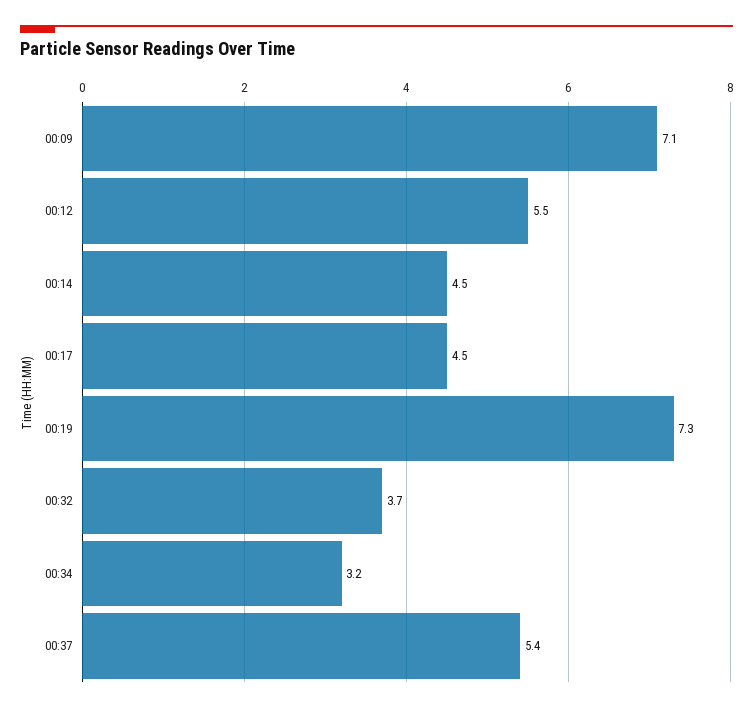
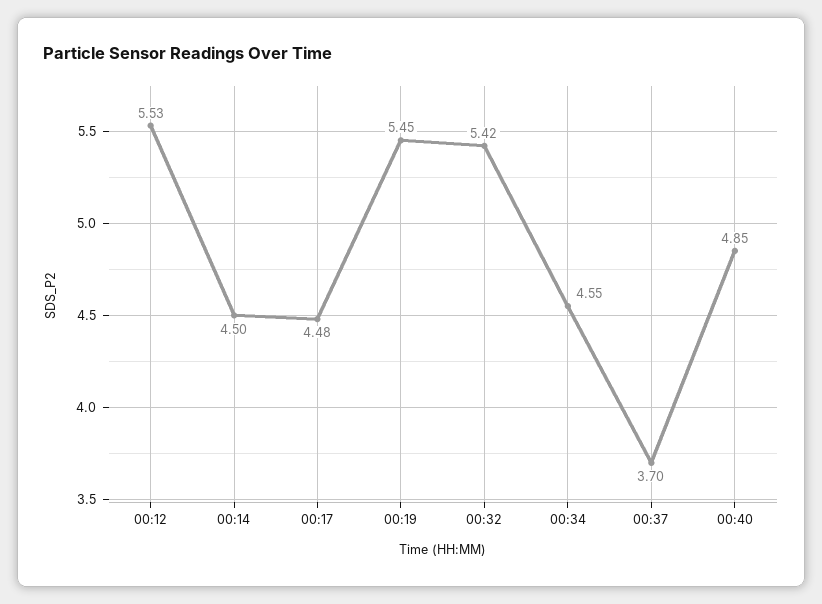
00:09: 7.1 -> none
00:19: 7.3 -> 5.45
00:32: 3.7 -> 5.42
00:34: 3.2 -> 4.55
00:37: 5.4 -> 3.7
00:40: none -> 4.85

